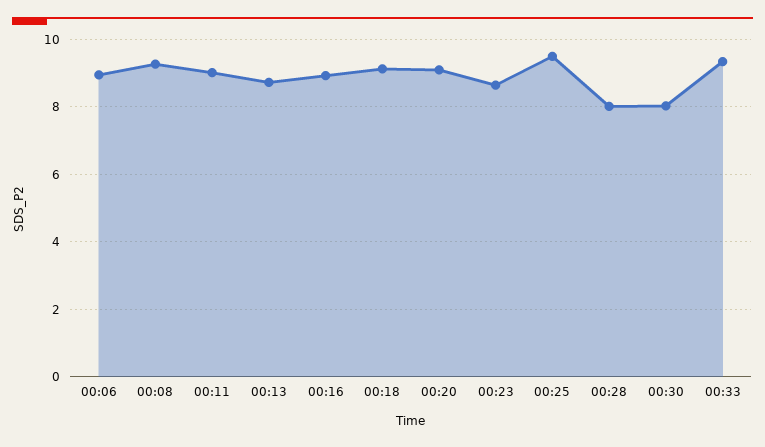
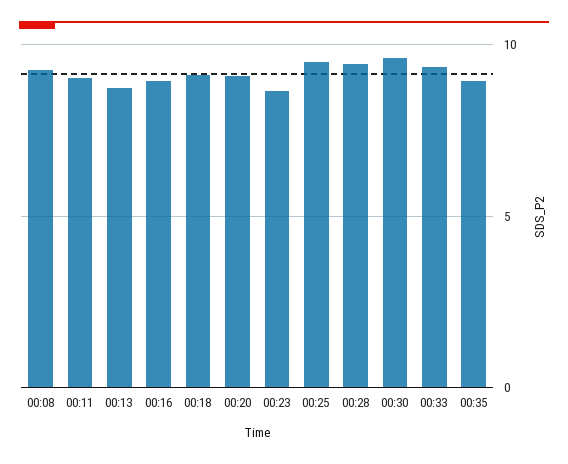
00:06: 9 -> none
00:28: 8 -> 9.5
00:30: 8 -> 9.5
00:35: none -> 9

